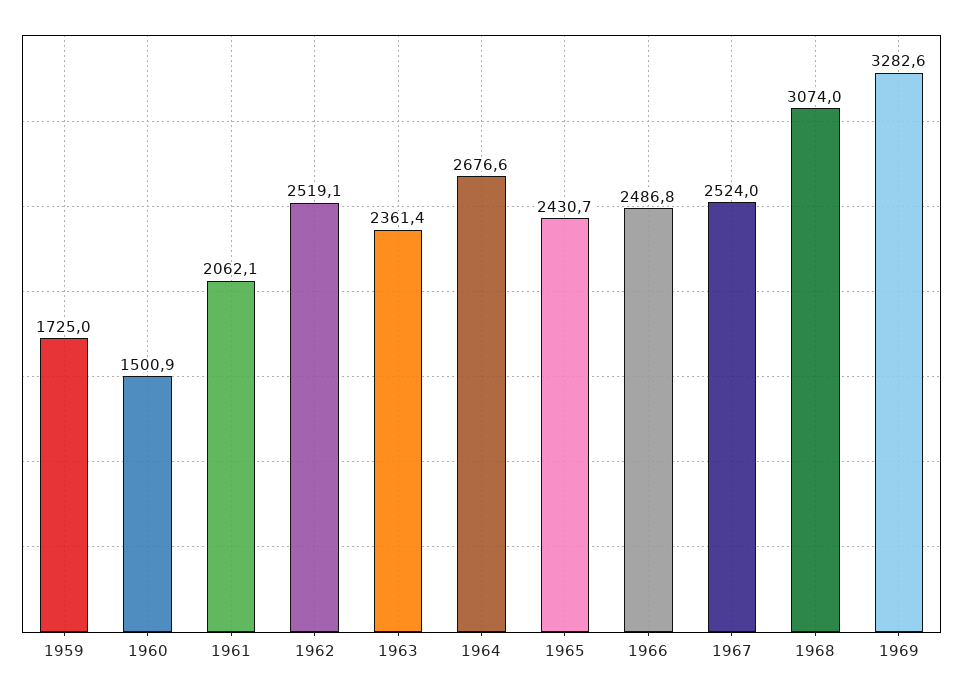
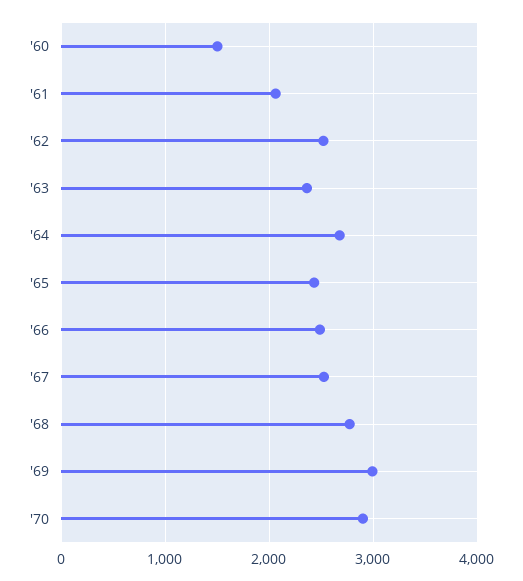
1959: 1725 -> none
1968: 3074 -> 2800
1969: 3282.6 -> 3000
'70: none -> 2900

